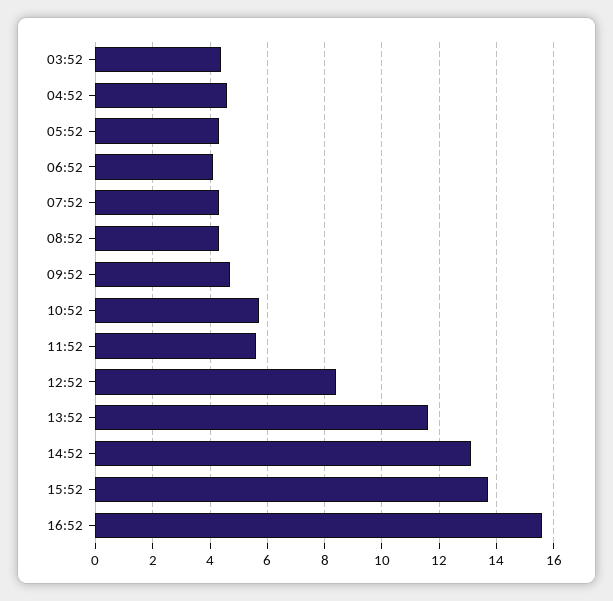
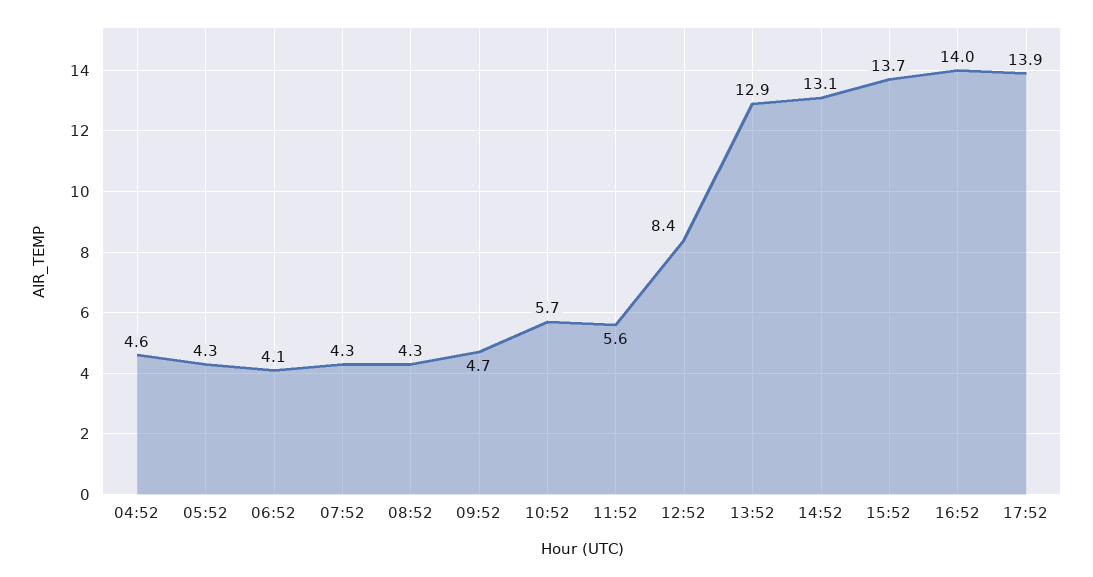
03:52: 4.5 -> none
13:52: 11.5 -> 12.9
16:52: 15.5 -> 14
17:52: none -> 13.9

